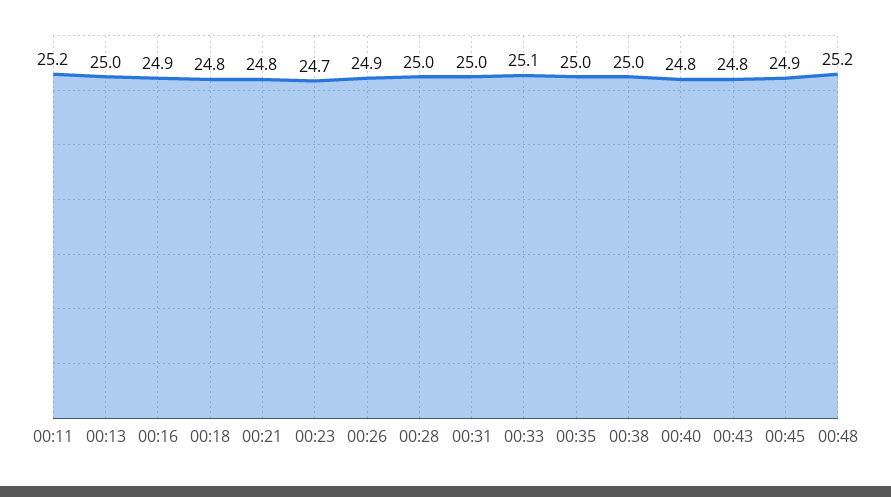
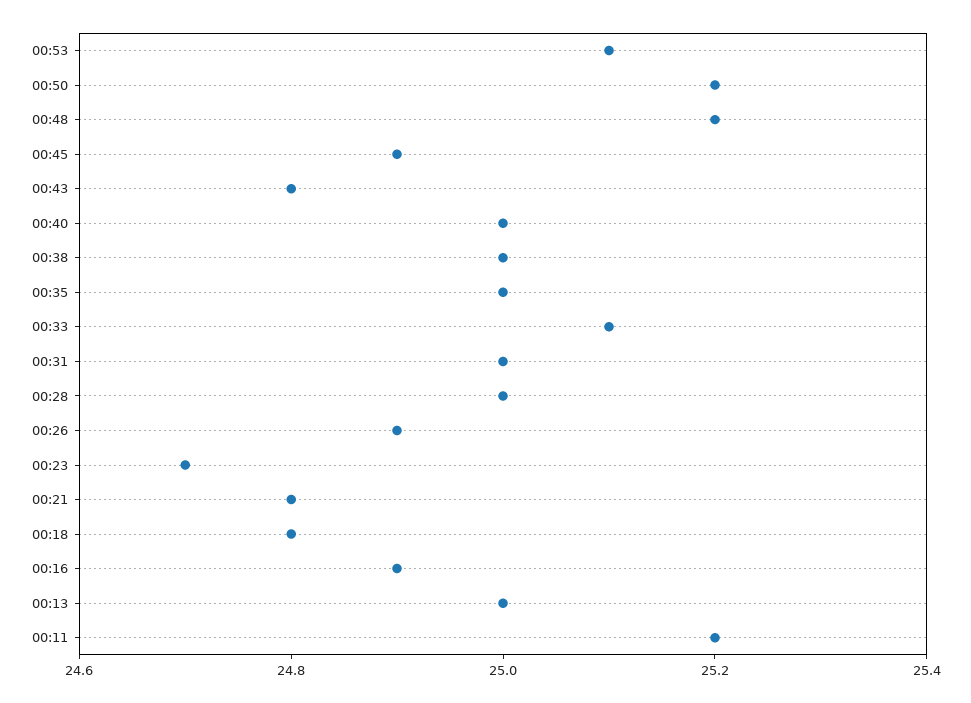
00:40: 24.8 -> 25
00:53: none -> 25.1
00:50: none -> 25.2

